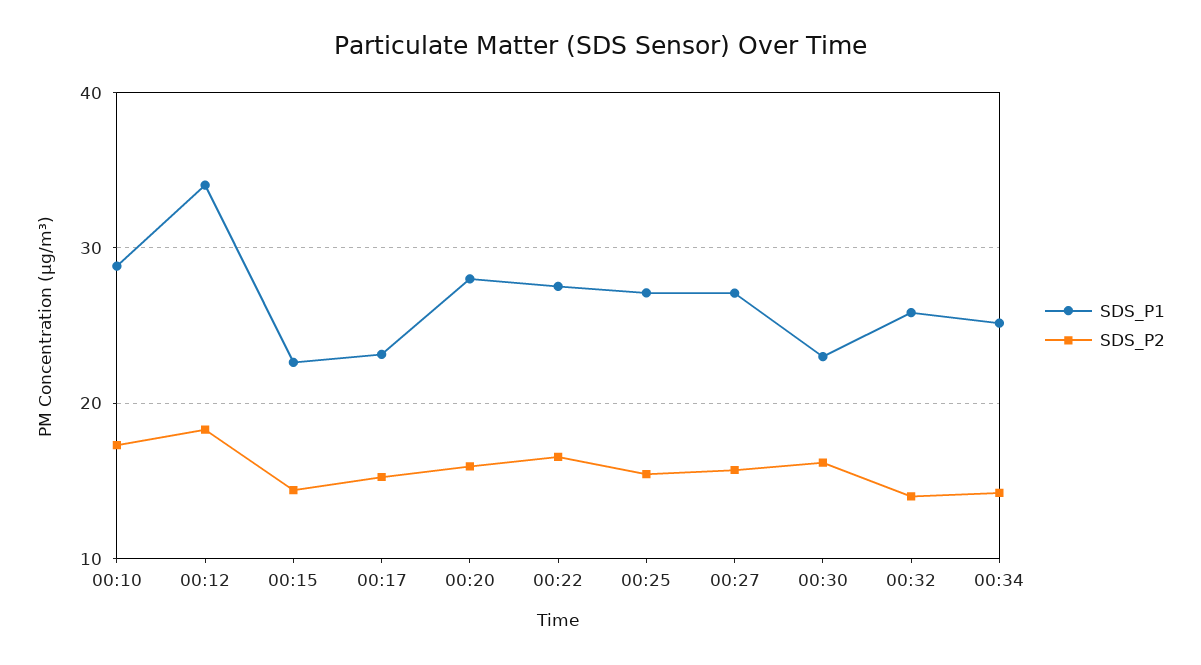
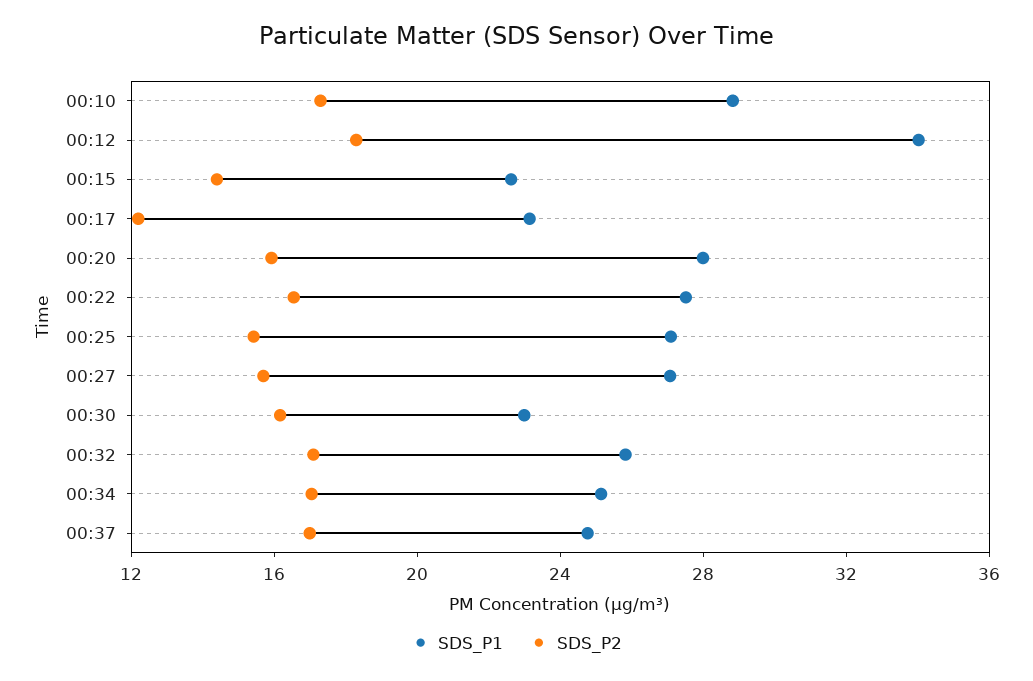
SDS_P2, 00:17: 15 -> 12
SDS_P2, 00:32: 14 -> 17
SDS_P2, 00:34: 14 -> 17
SDS_P1, 00:37: none -> 25
SDS_P2, 00:37: none -> 17

